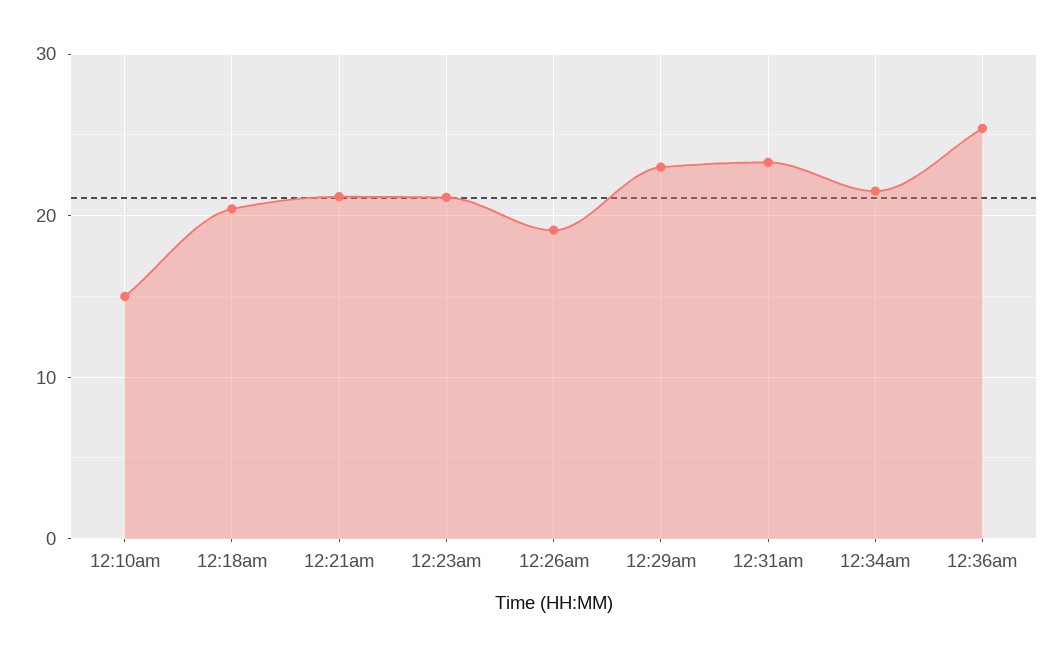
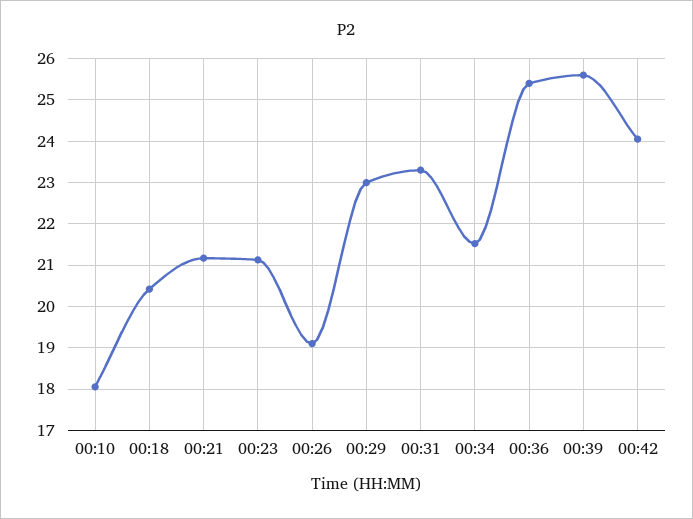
12:10am: 15 -> 18
00:39: none -> 25.6
00:42: none -> 24

